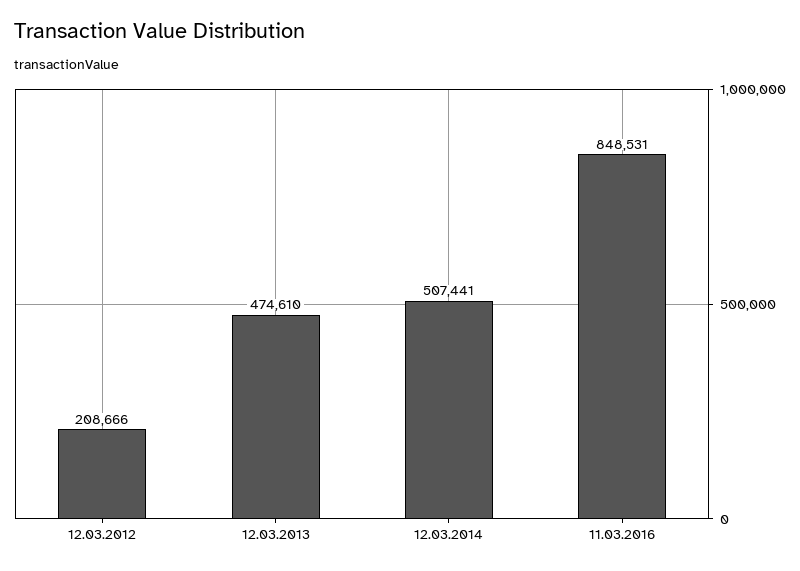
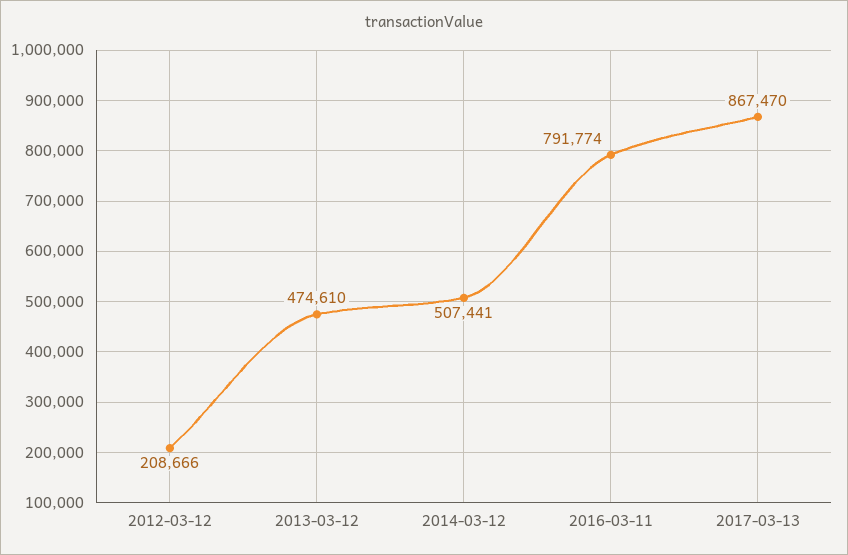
11.03.2016: 848531 -> 791774
2017-03-13: none -> 867470

